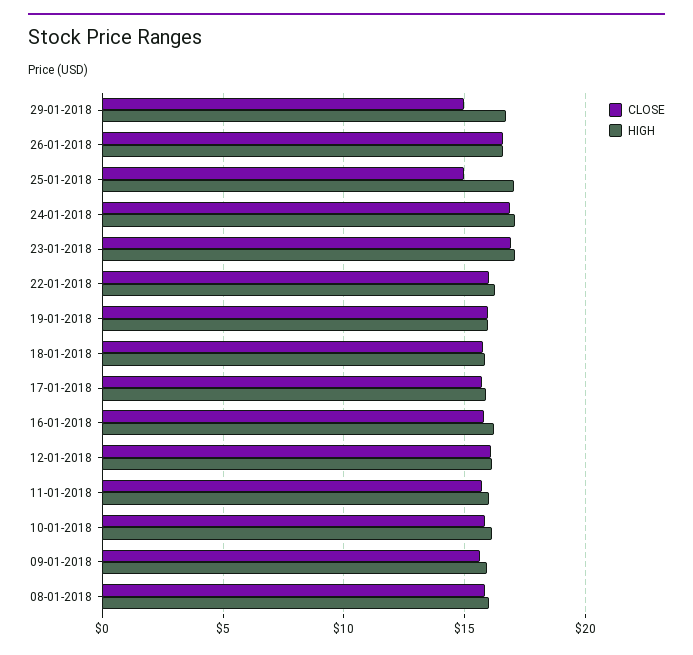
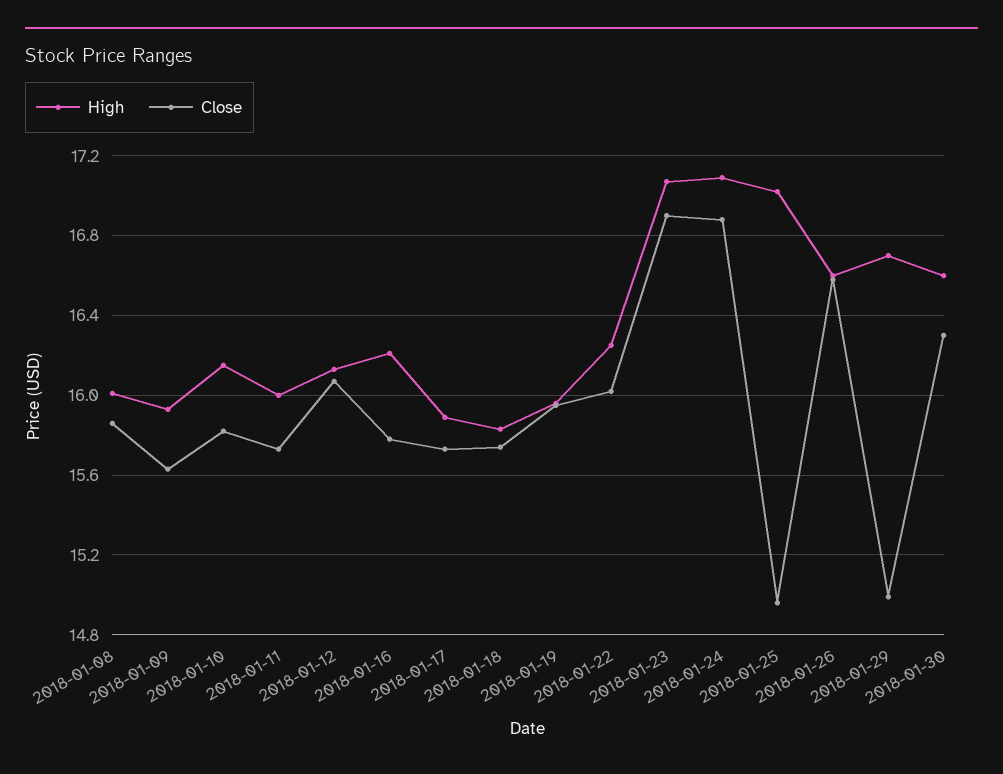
HIGH, 2018-01-30: none -> 16.6
CLOSE, 2018-01-30: none -> 16.3

